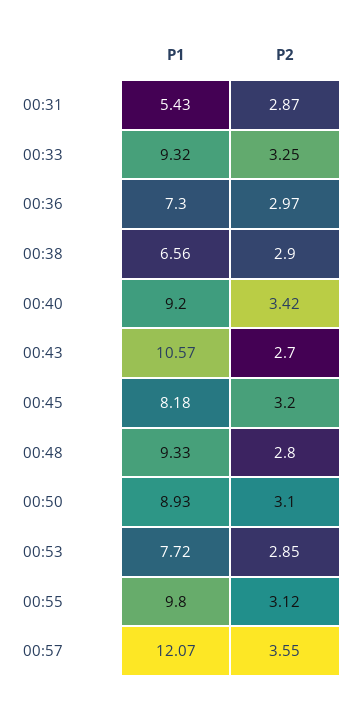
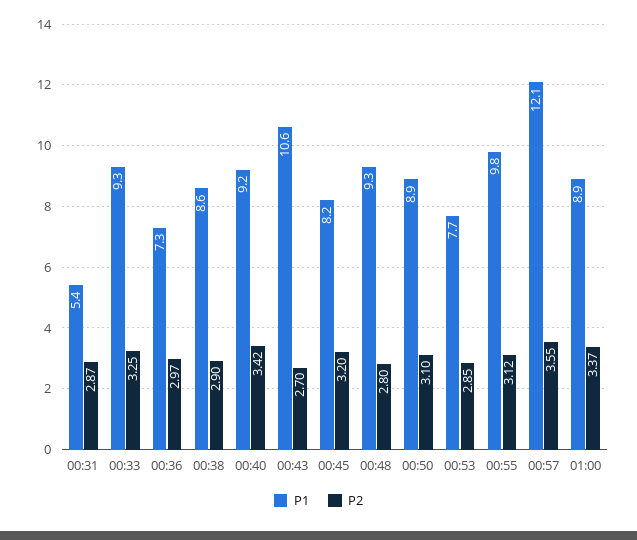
P1, 00:38: 6.56 -> 8.6
P1, 01:00: none -> 8.9
P2, 01:00: none -> 3.37

